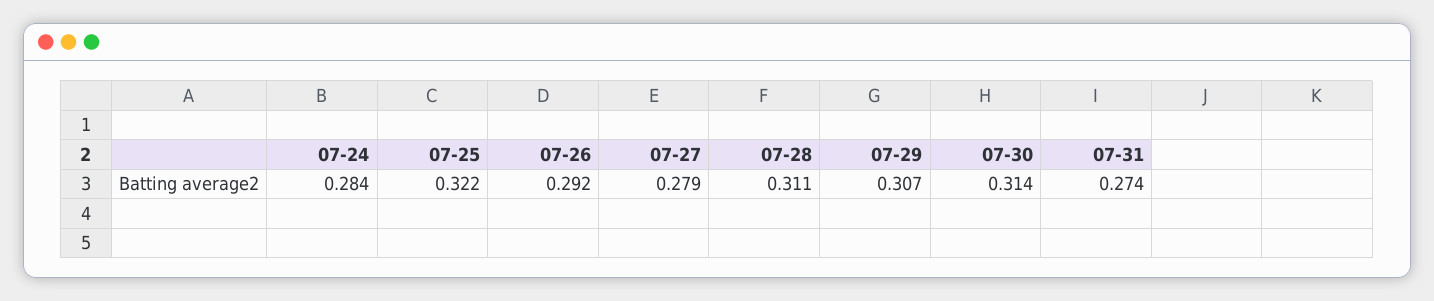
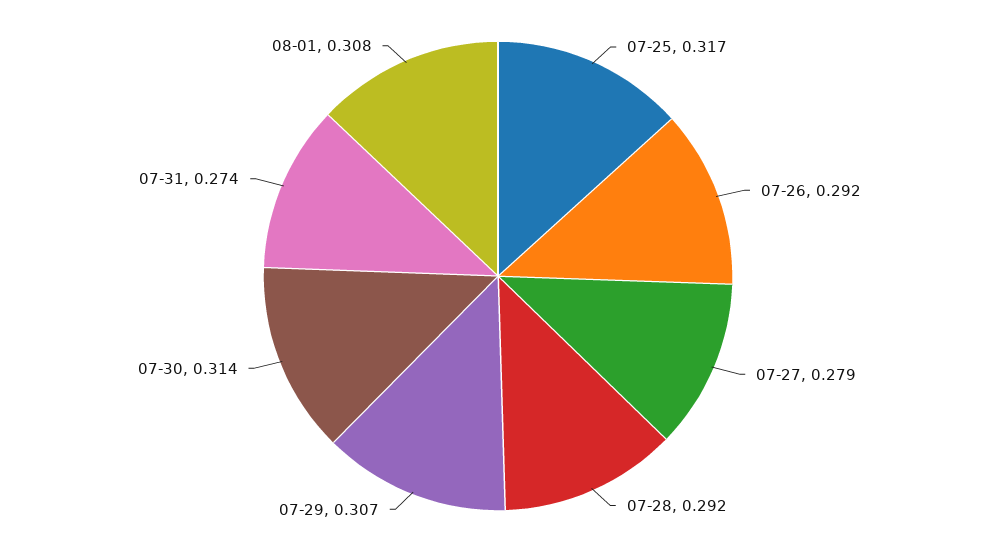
07-24: 0.284 -> none
07-25: 0.322 -> 0.317
07-28: 0.311 -> 0.292
08-01: none -> 0.308

